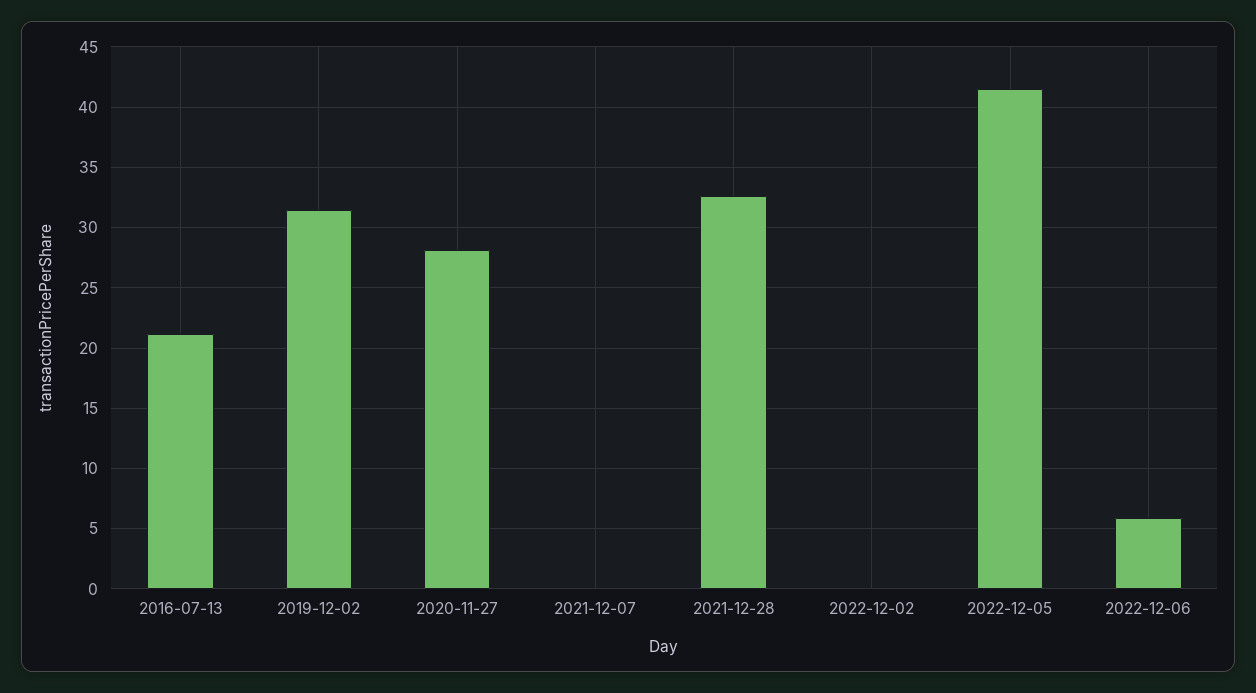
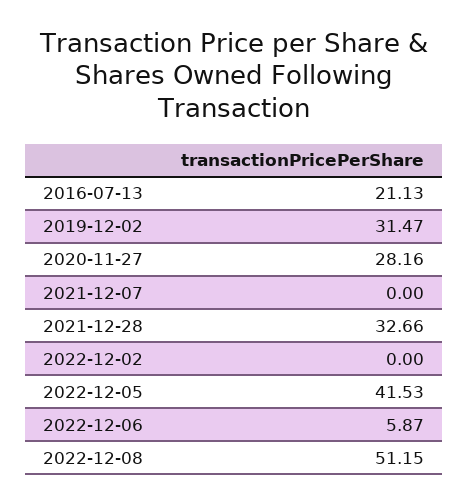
2022-12-08: none -> 51.15

